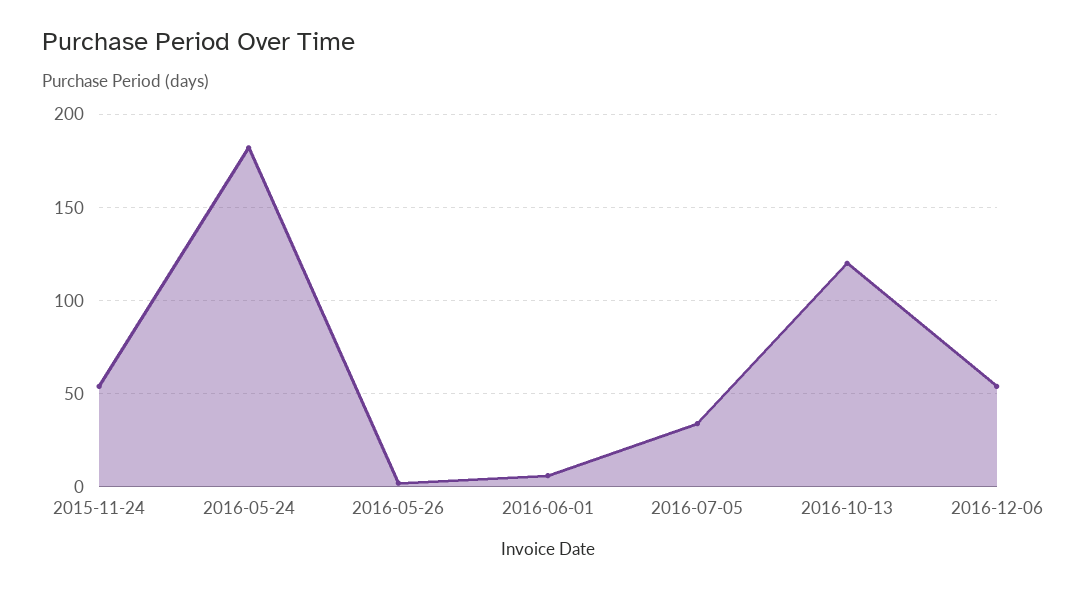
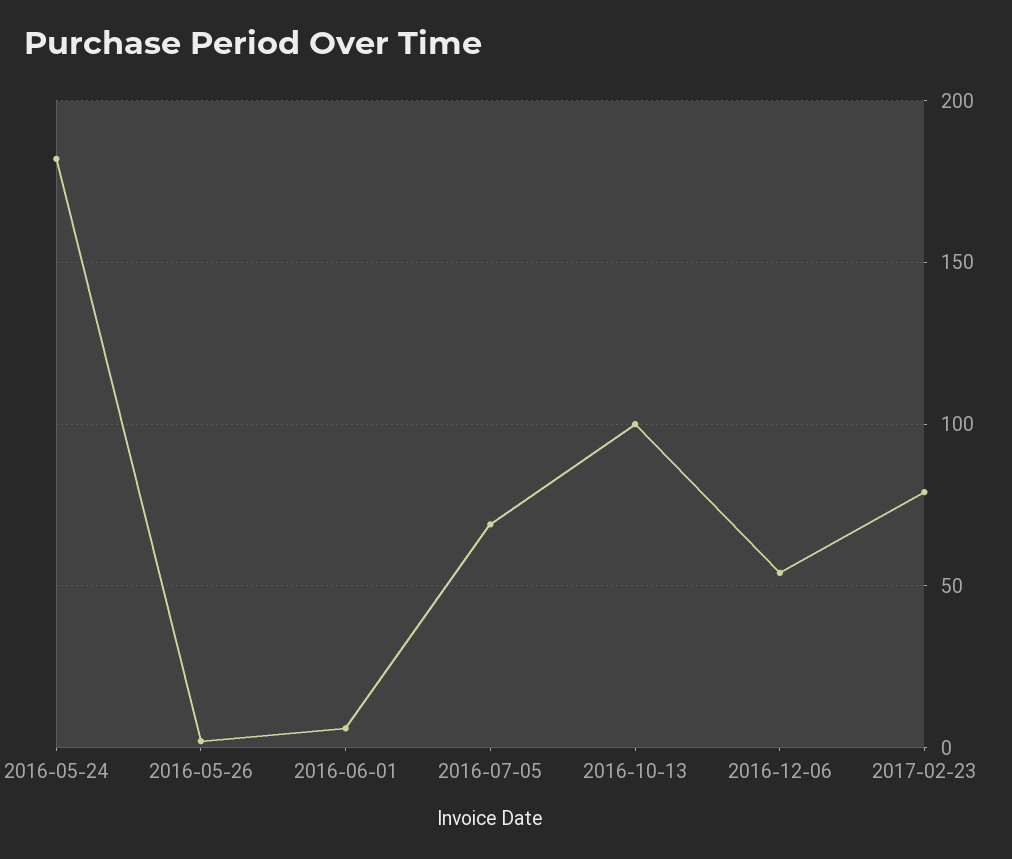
2015-11-24: 55 -> none
2016-07-05: 35 -> 70
2016-10-13: 120 -> 100
2017-02-23: none -> 80

